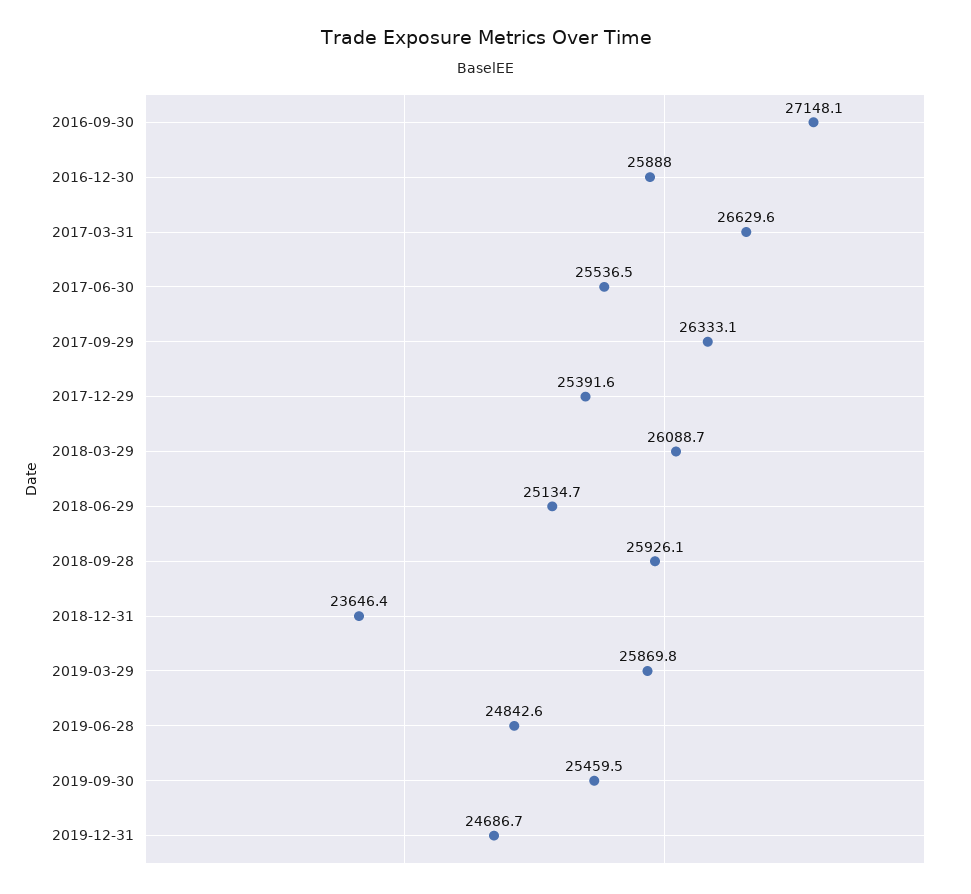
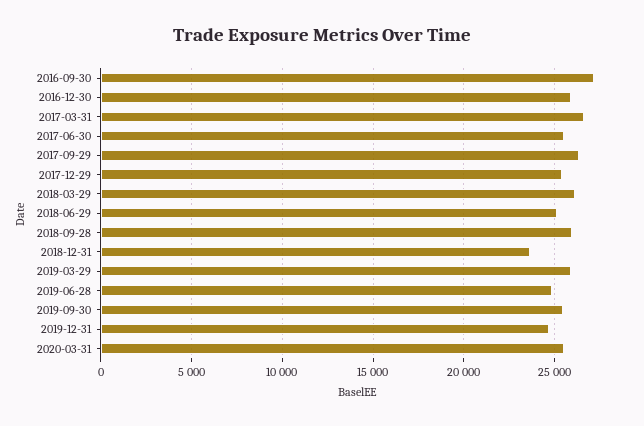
2020-03-31: none -> 25500

